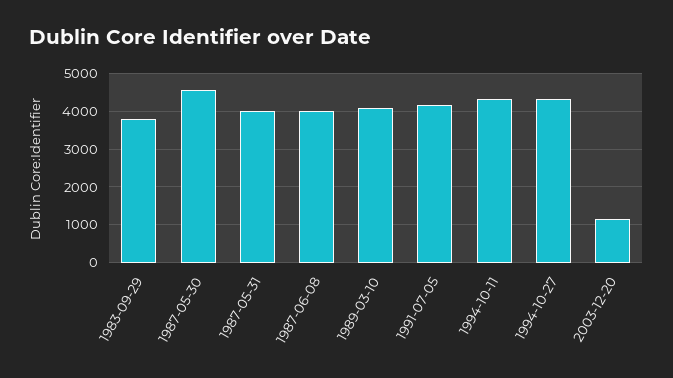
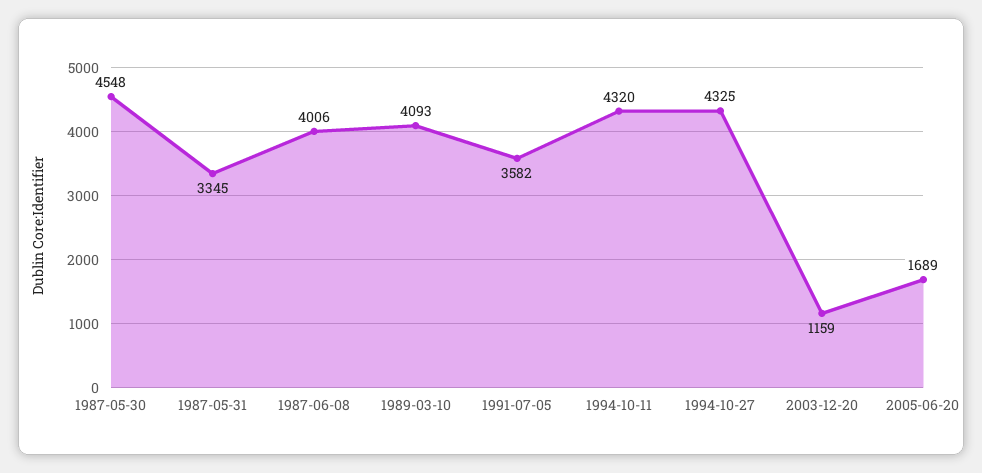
1983-09-29: 3800 -> none
1987-05-31: 4000 -> 3345
1991-07-05: 4200 -> 3582
2005-06-20: none -> 1689

